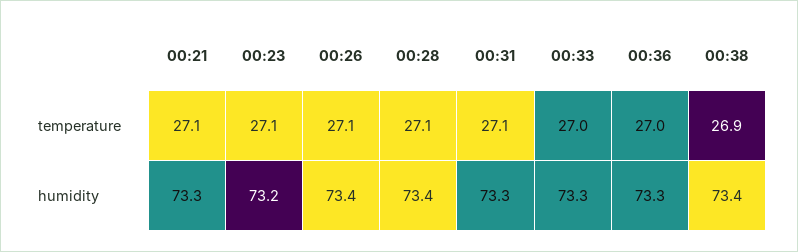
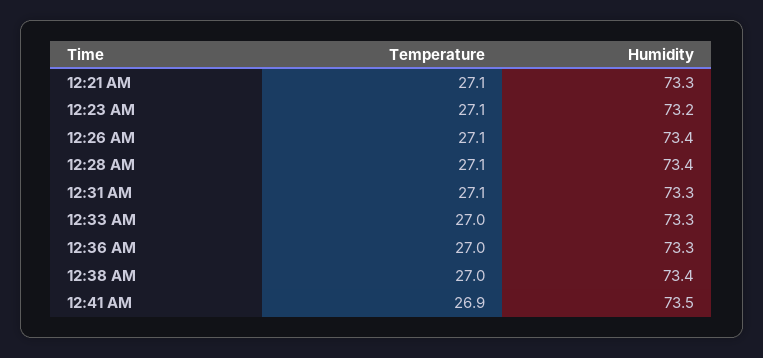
00:38, temperature: 26.9 -> 27
12:41 AM, temperature: none -> 26.9
12:41 AM, humidity: none -> 73.5

